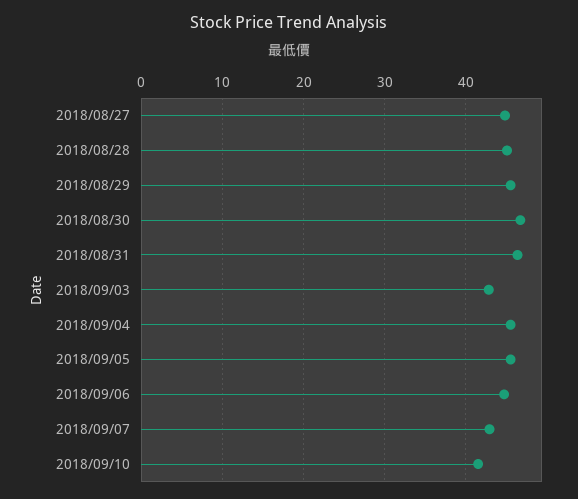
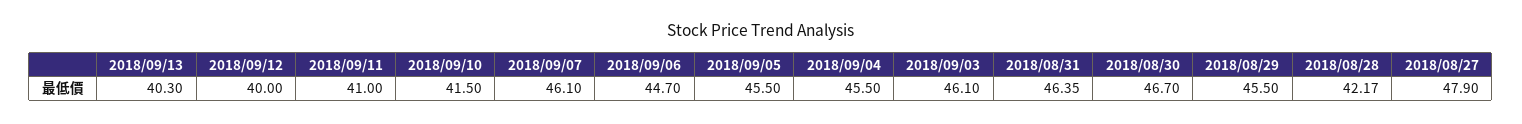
2018/08/27: 45 -> 47.9
2018/08/28: 45 -> 42.17
2018/09/03: 43 -> 46.1
2018/09/07: 43 -> 46.1
2018/09/13: none -> 40.3
2018/09/12: none -> 40
2018/09/11: none -> 41

